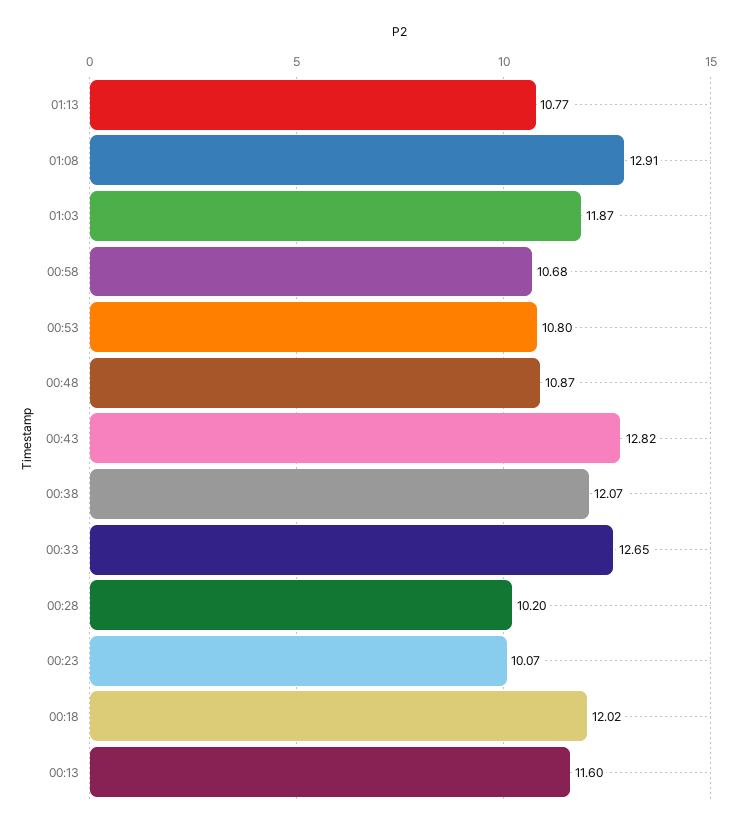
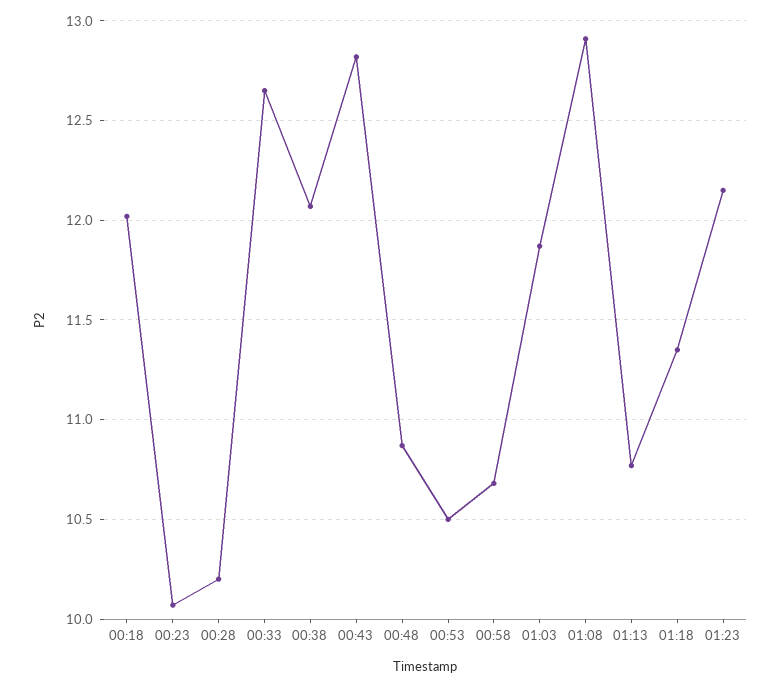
00:53: 10.8 -> 10.5
00:13: 11.6 -> none
01:18: none -> 11.35
01:23: none -> 12.15

